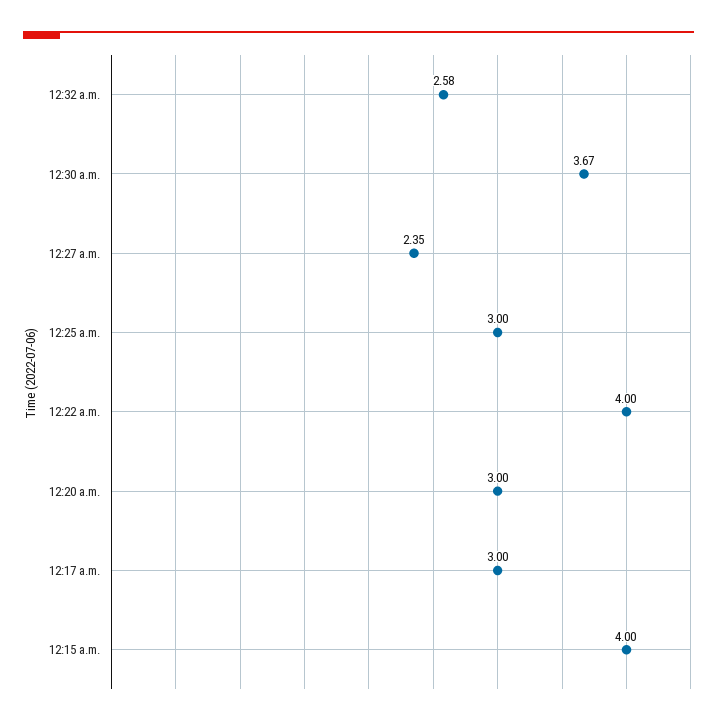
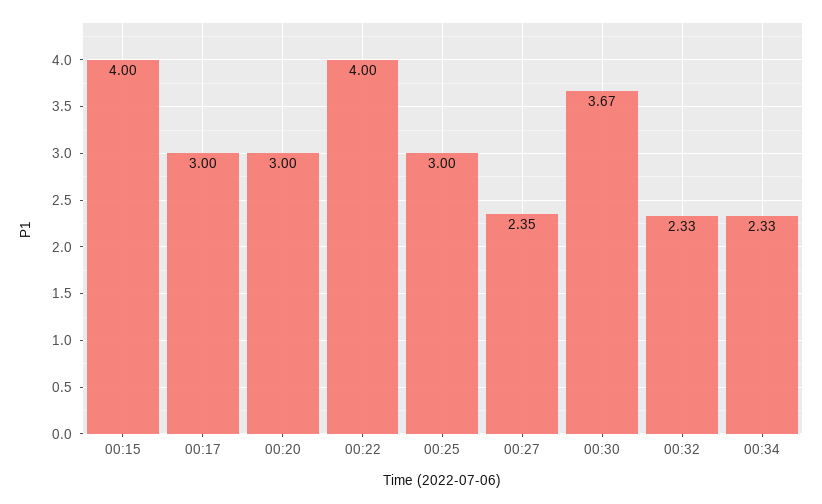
12:32 a.m.: 2.58 -> 2.33
00:34: none -> 2.33

